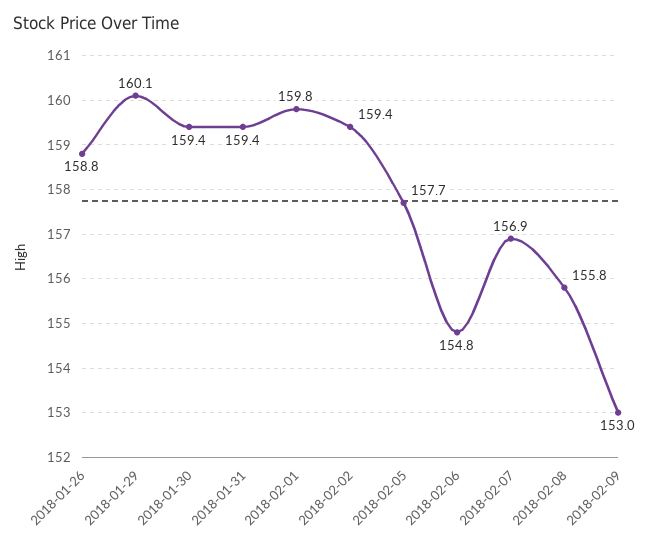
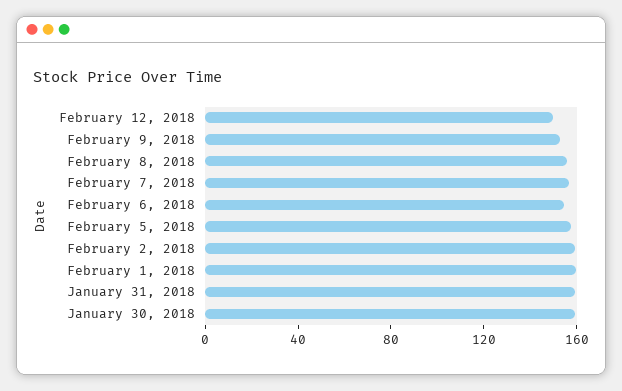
2018-01-26: 158.8 -> none
2018-01-29: 160.1 -> none
February 12, 2018: none -> 150

